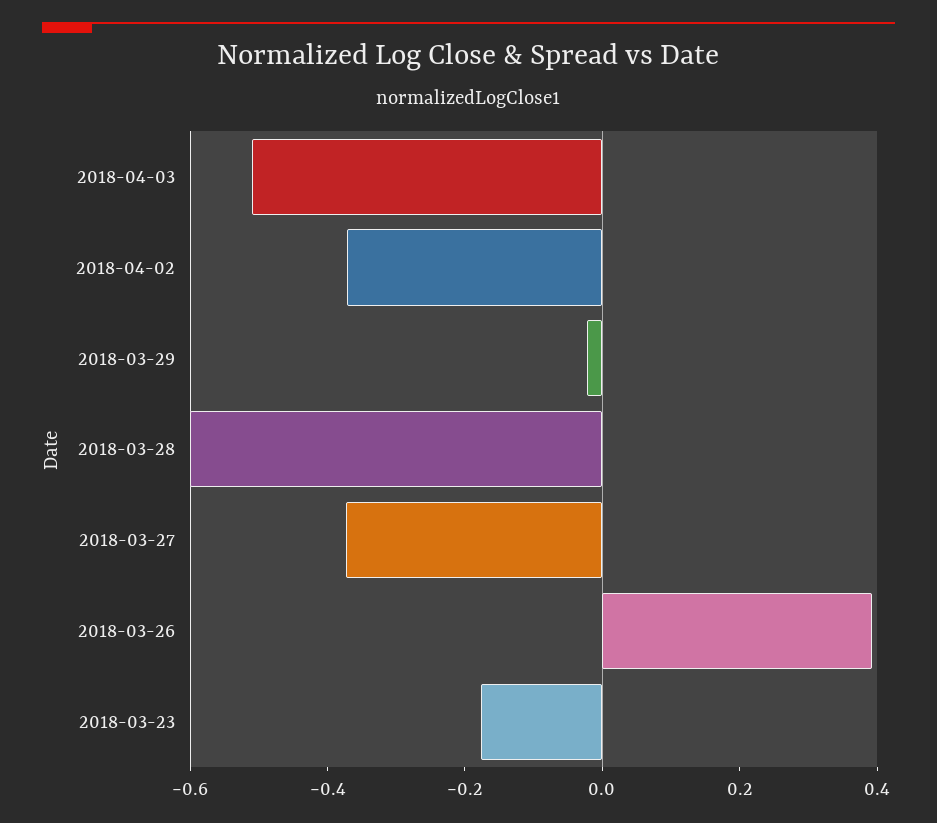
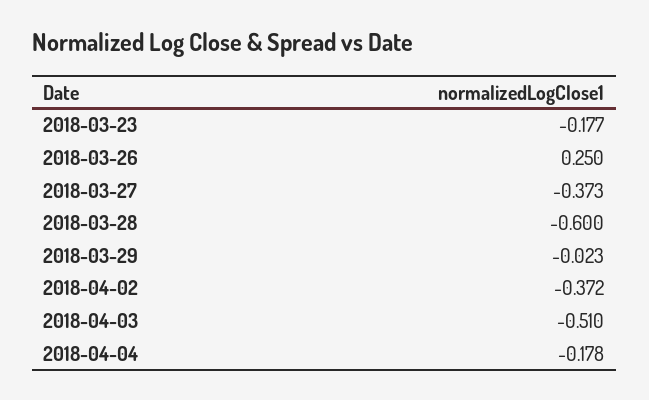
2018-03-26: 0.4 -> 0.25
2018-04-04: none -> -0.178

